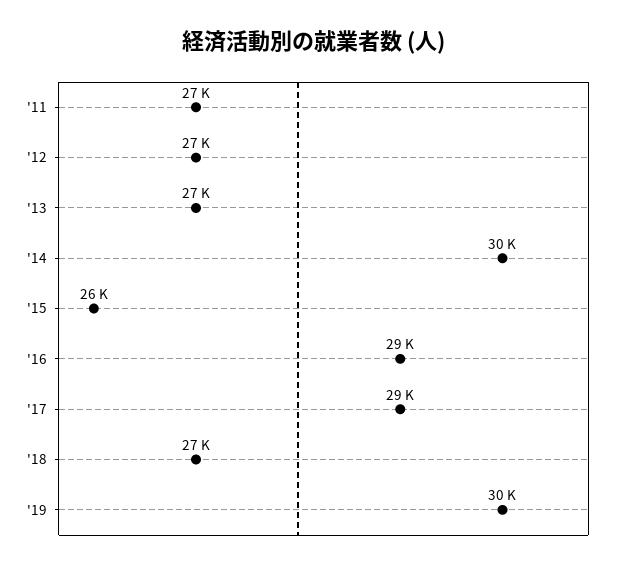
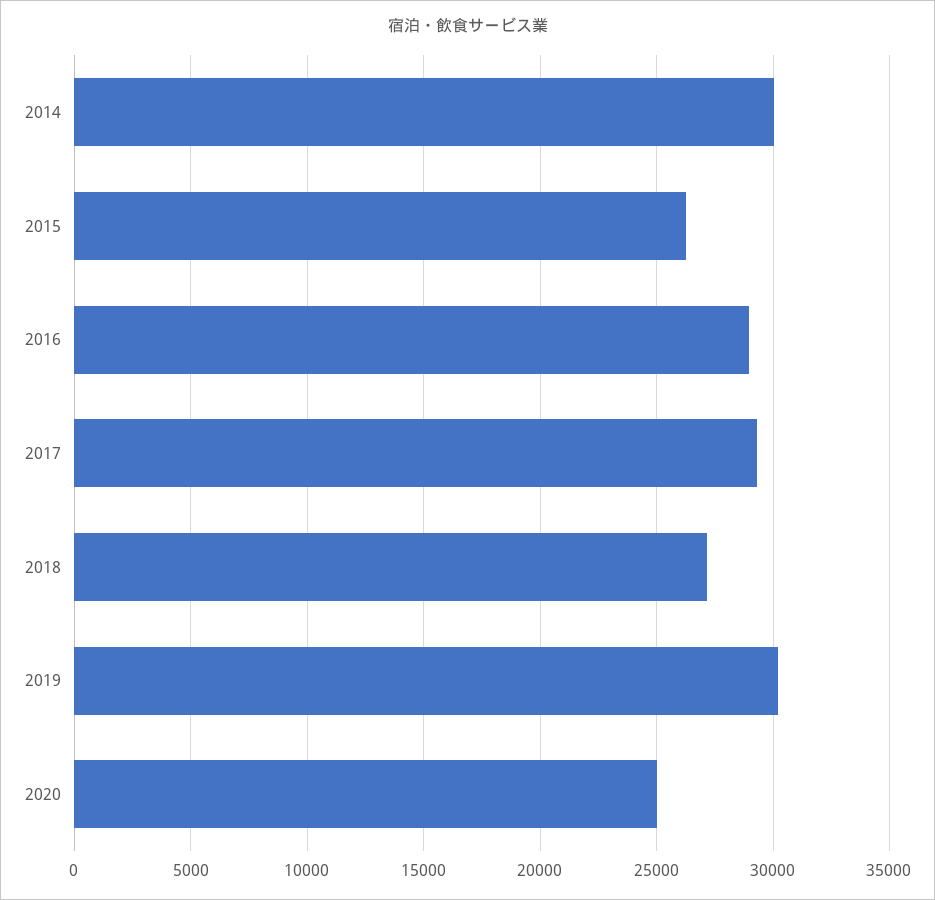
'11: 27000 -> none
'12: 27000 -> none
'13: 27000 -> none
2020: none -> 25000

